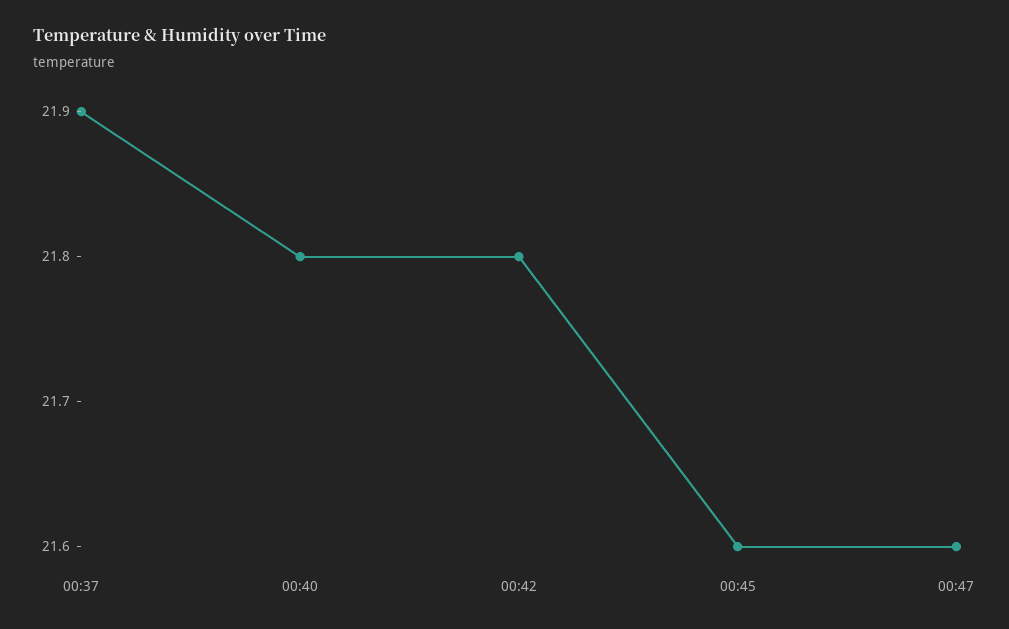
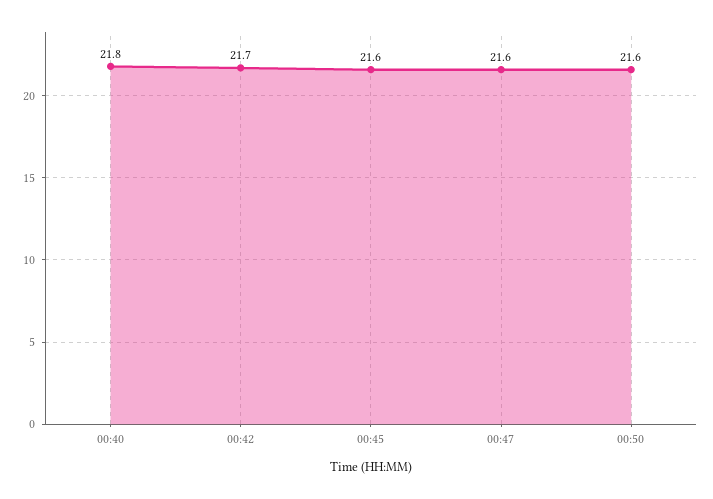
00:37: 21.9 -> none
00:42: 21.8 -> 21.7
00:50: none -> 21.6

